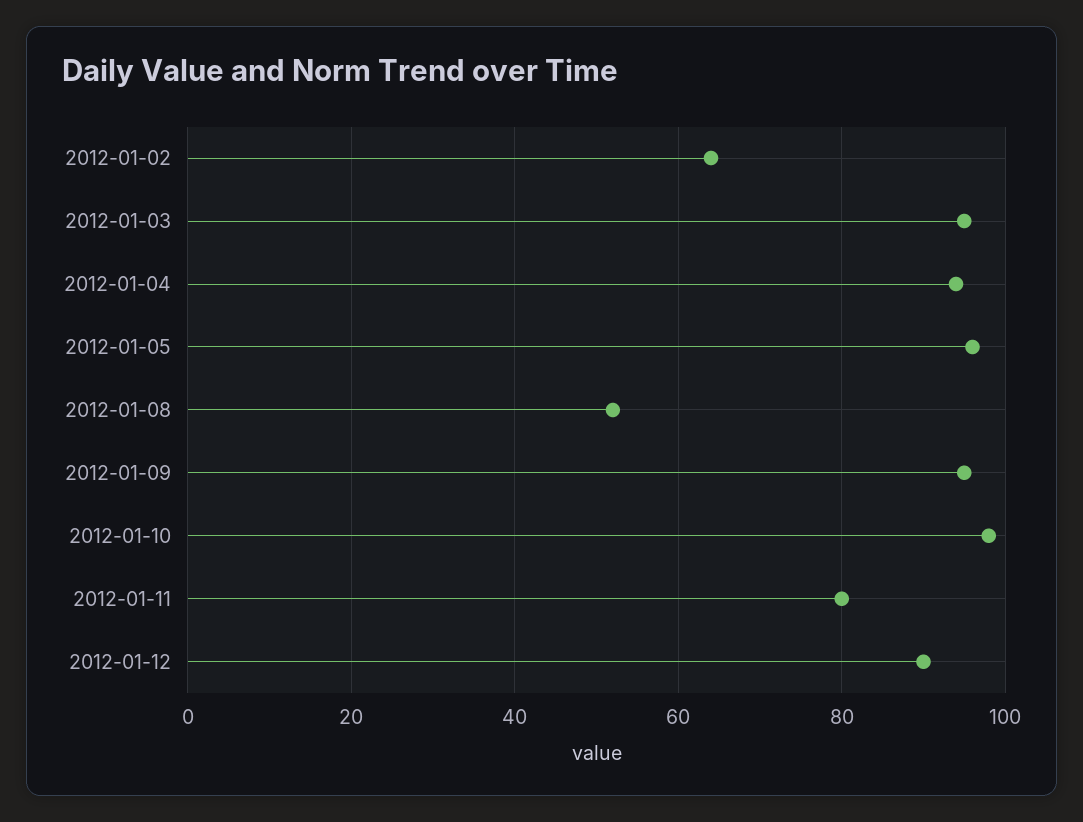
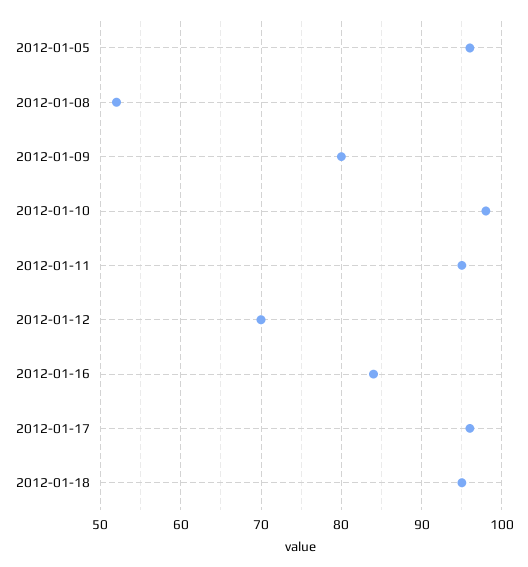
2012-01-02: 65 -> none
2012-01-03: 95 -> none
2012-01-04: 95 -> none
2012-01-09: 95 -> 80
2012-01-11: 80 -> 95
2012-01-12: 90 -> 70
2012-01-16: none -> 84
2012-01-17: none -> 96
2012-01-18: none -> 95

